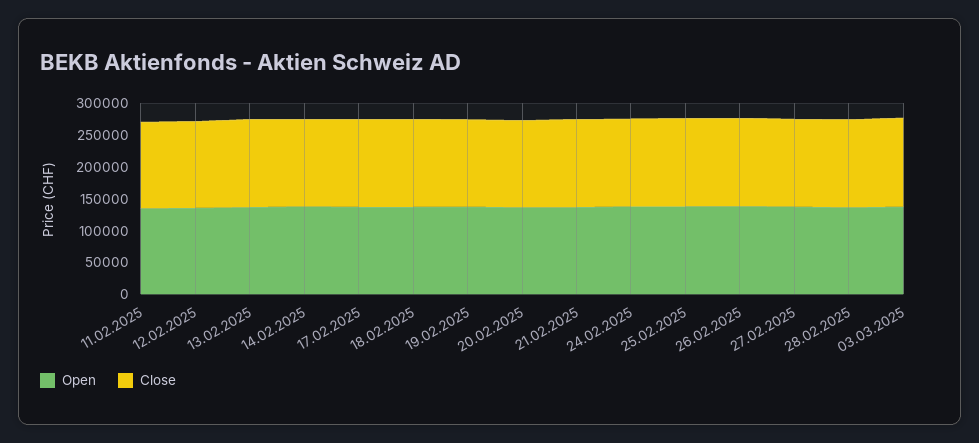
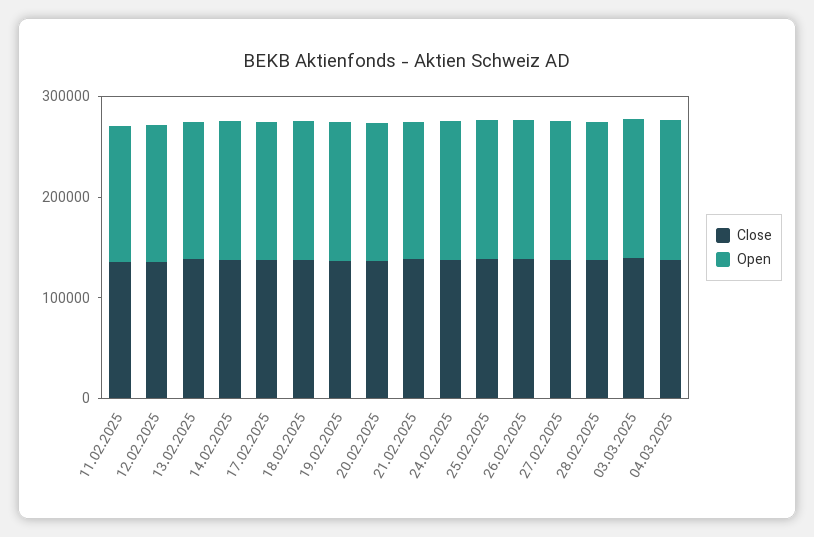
Close, 04.03.2025: none -> 140000
Open, 04.03.2025: none -> 140000

